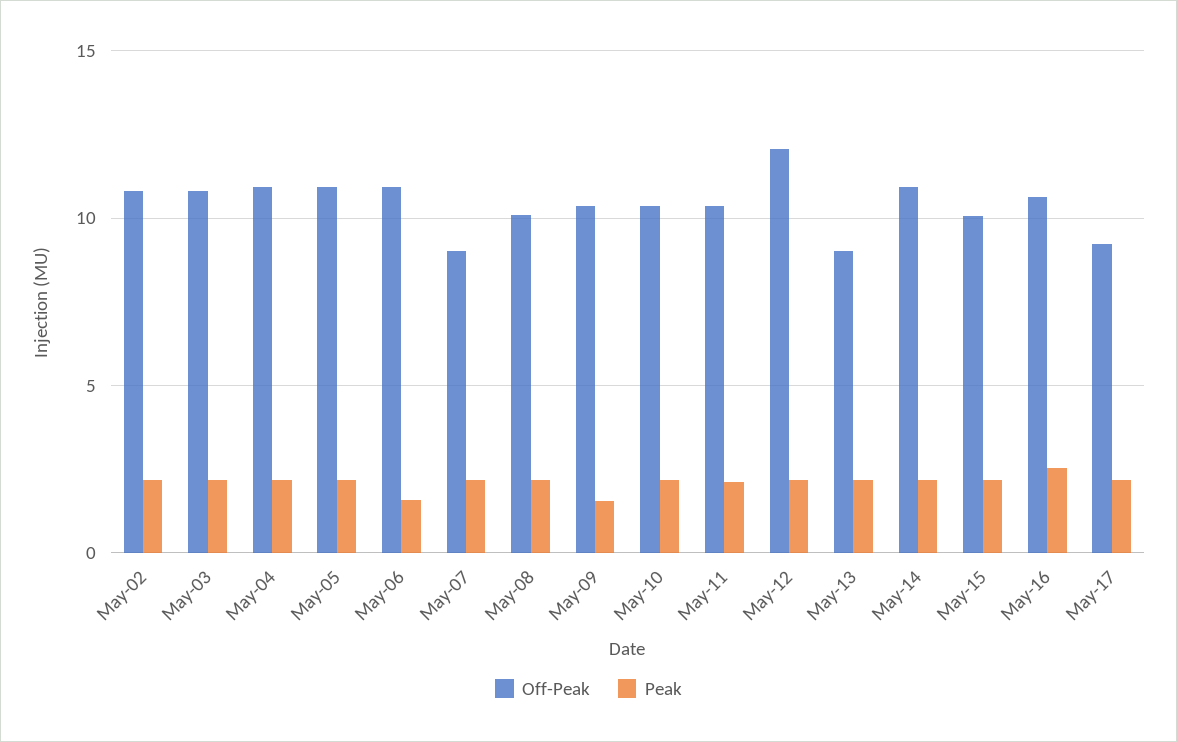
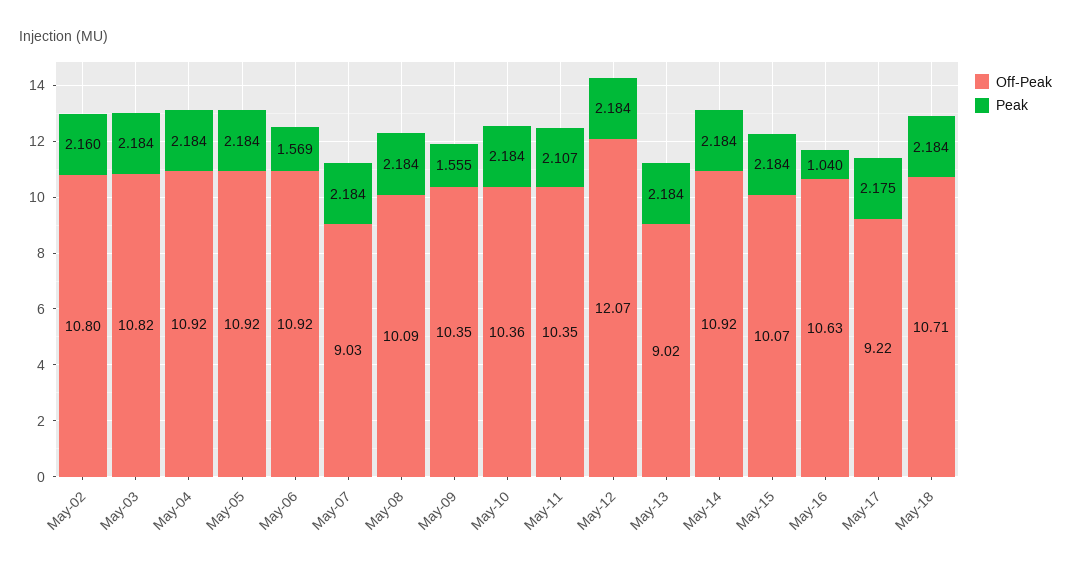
Peak, May-16: 2.5 -> 1.04
Off-Peak, May-18: none -> 10.71
Peak, May-18: none -> 2.184

